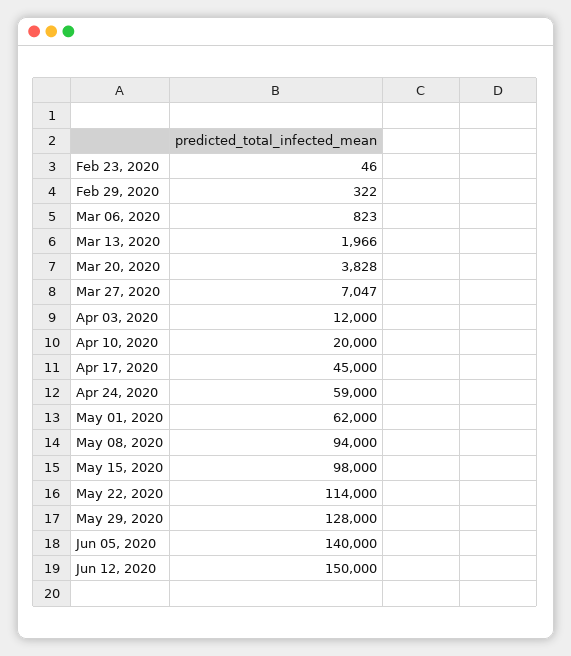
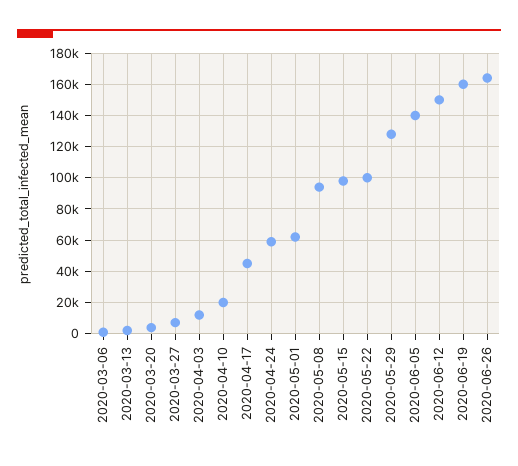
Feb 23, 2020: 46 -> none
Feb 29, 2020: 322 -> none
May 22, 2020: 114000 -> 100000
2020-06-19: none -> 160000
2020-06-26: none -> 165000

